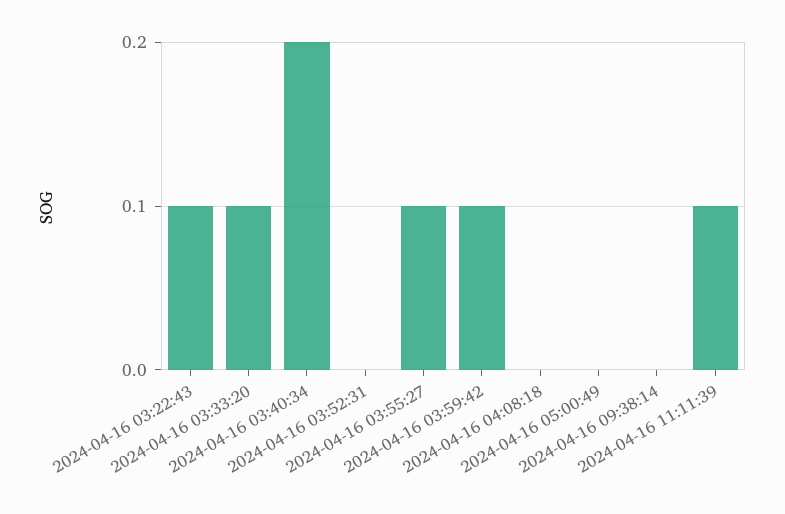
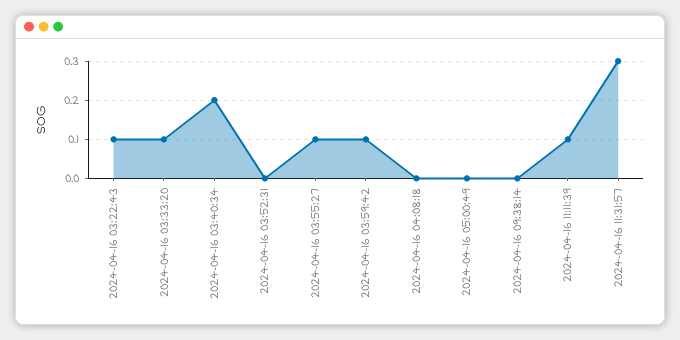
2024-04-16 11:31:57: none -> 0.3

